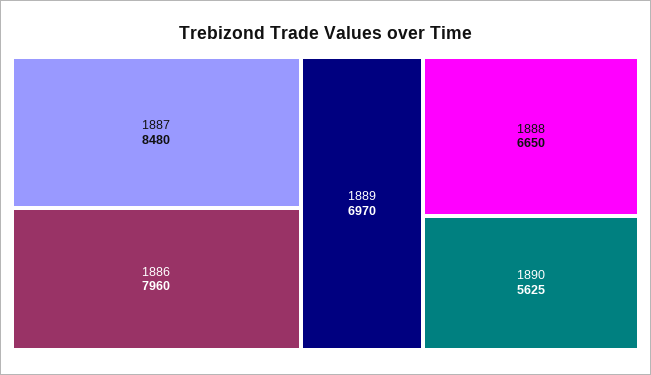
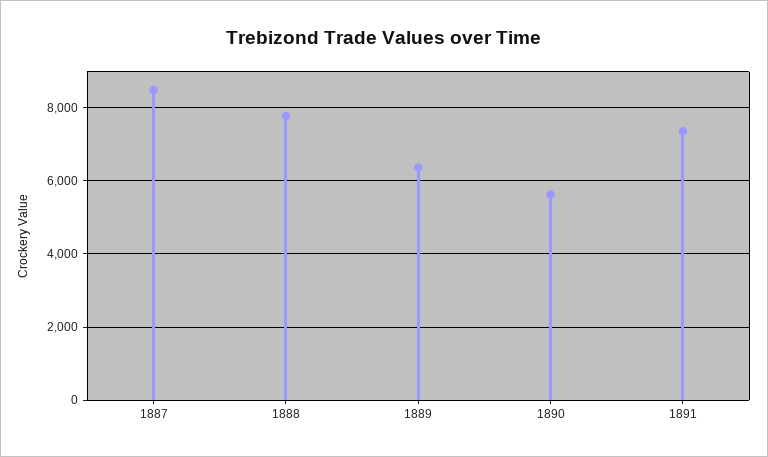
1886: 7960 -> none
1889: 6970 -> 6400
1888: 6650 -> 7800
1891: none -> 7400

